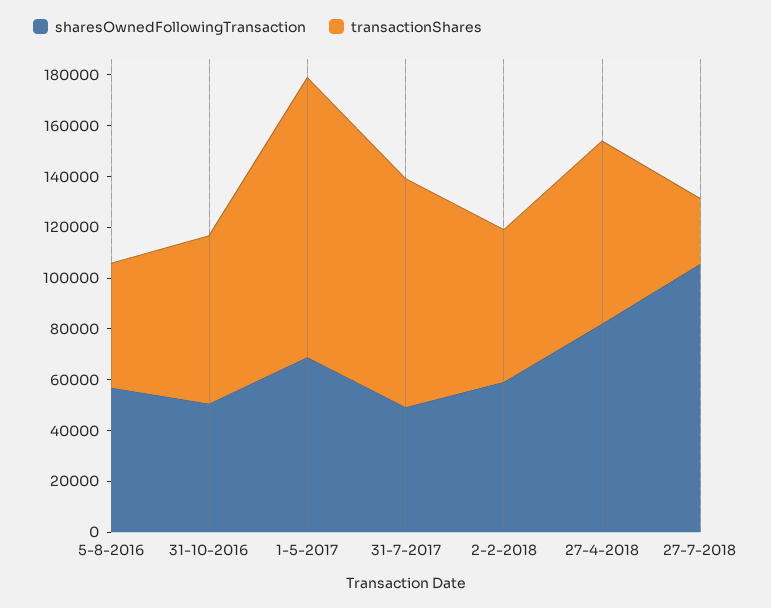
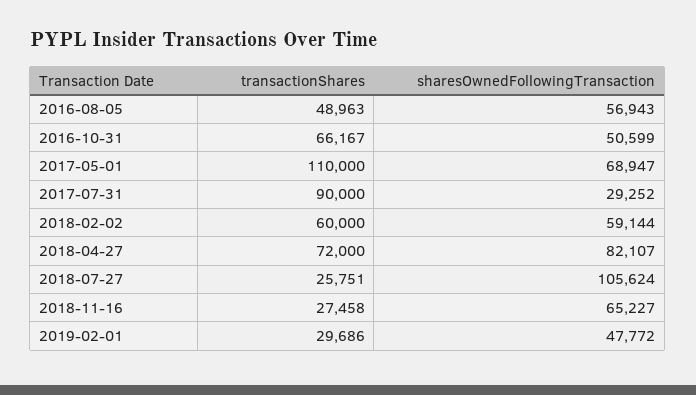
sharesOwnedFollowingTransaction, 31-7-2017: 50000 -> 29252
transactionShares, 2018-11-16: none -> 27458
sharesOwnedFollowingTransaction, 2018-11-16: none -> 65227
transactionShares, 2019-02-01: none -> 29686
sharesOwnedFollowingTransaction, 2019-02-01: none -> 47772

